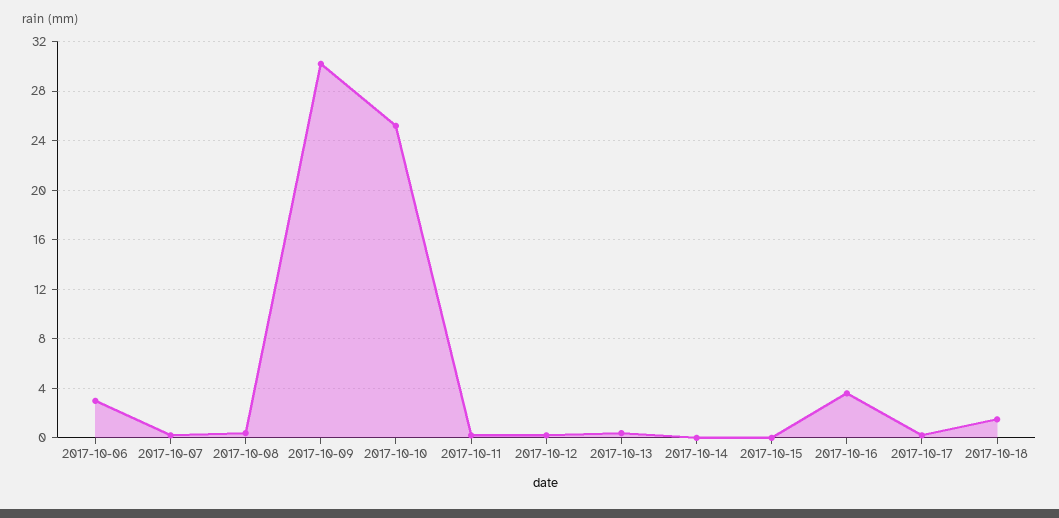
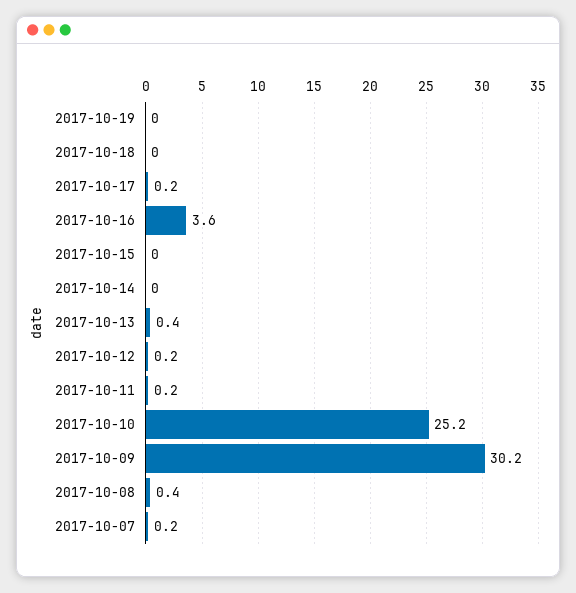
2017-10-06: 3 -> none
2017-10-18: 1.5 -> 0
2017-10-19: none -> 0

